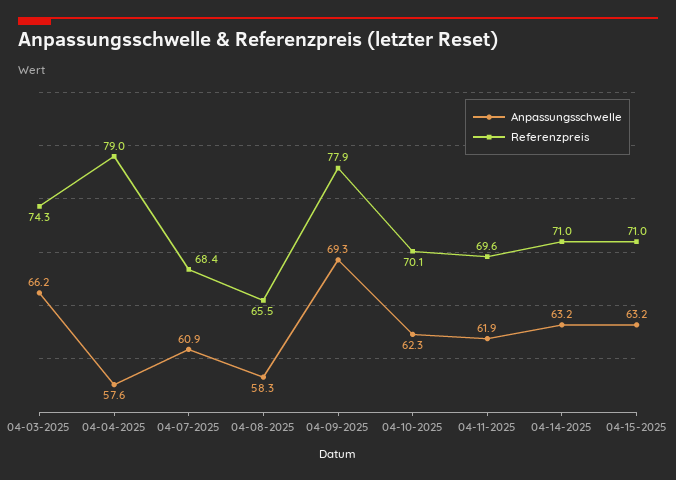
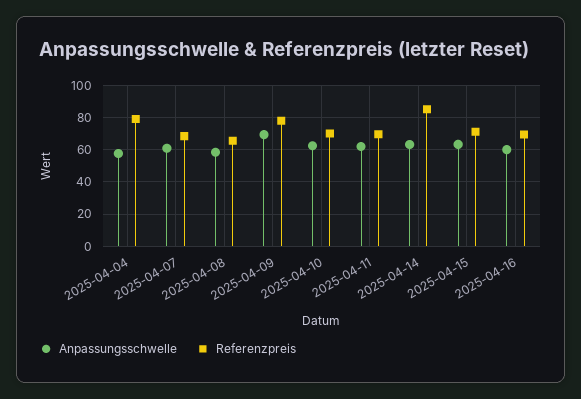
Anpassungsschwelle, 04-03-2025: 66.2 -> none
Referenzpreis, 04-03-2025: 74.3 -> none
Referenzpreis, 04-14-2025: 71 -> 85
Anpassungsschwelle, 2025-04-16: none -> 60
Referenzpreis, 2025-04-16: none -> 70

